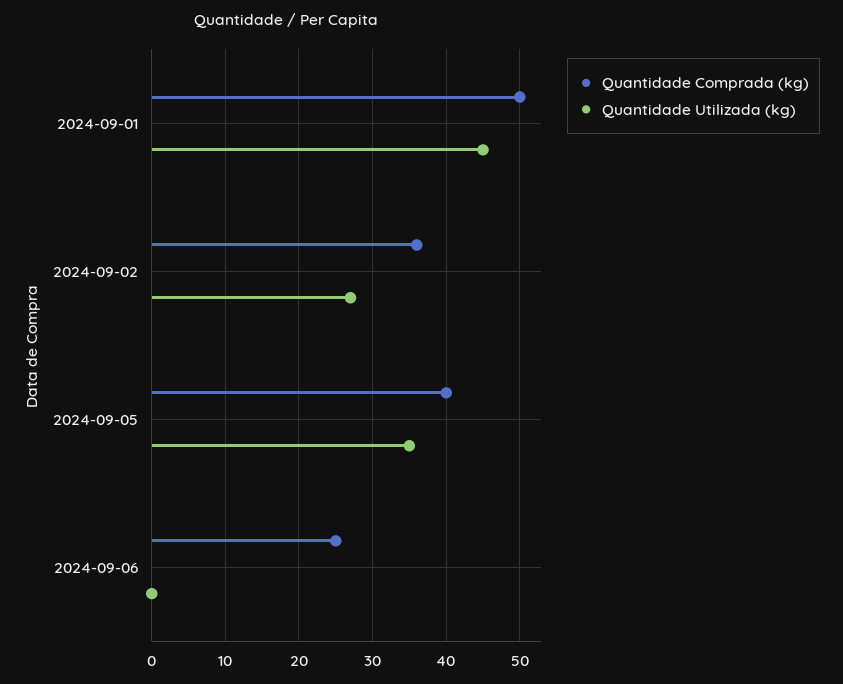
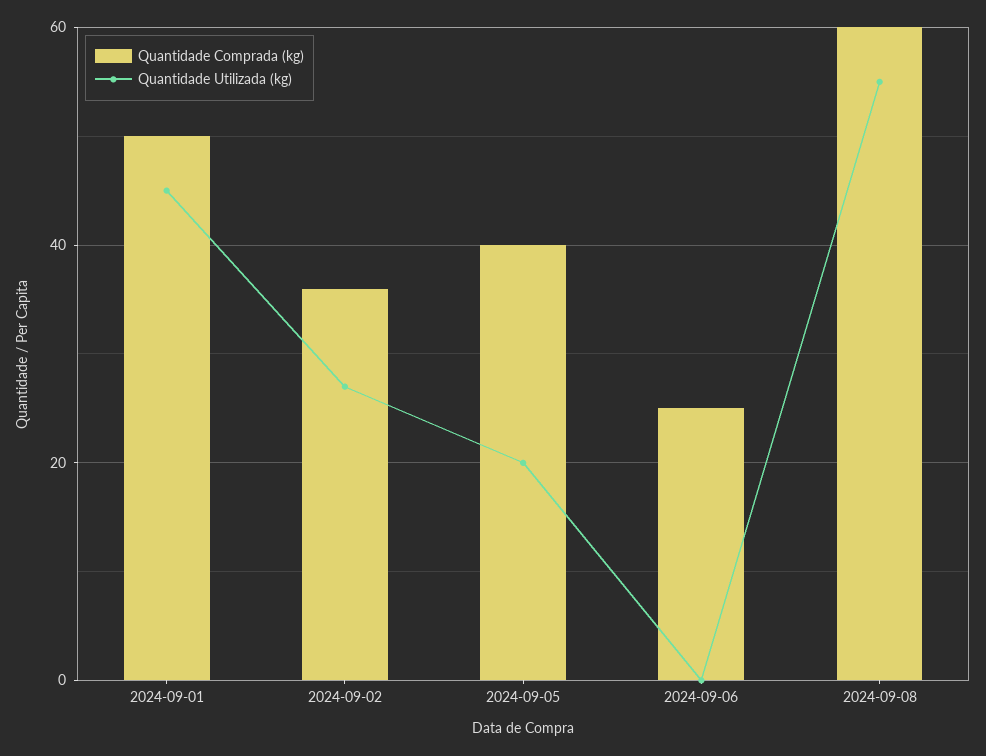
Quantidade Utilizada (kg), 2024-09-05: 35 -> 20
Quantidade Comprada (kg), 2024-09-08: none -> 60
Quantidade Utilizada (kg), 2024-09-08: none -> 55

